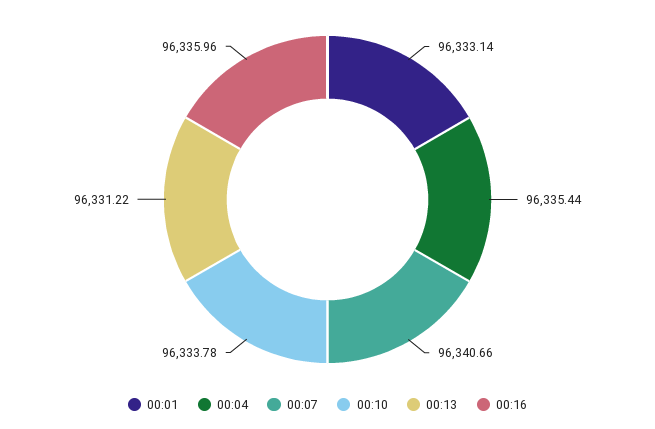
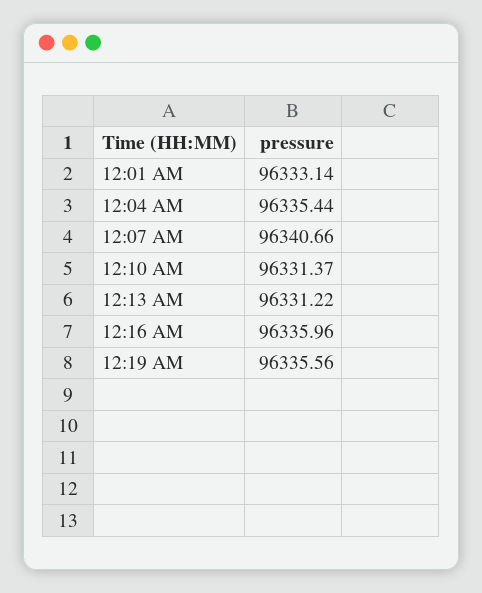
00:10: 96333.78 -> 96331.37
12:19 AM: none -> 96335.56

